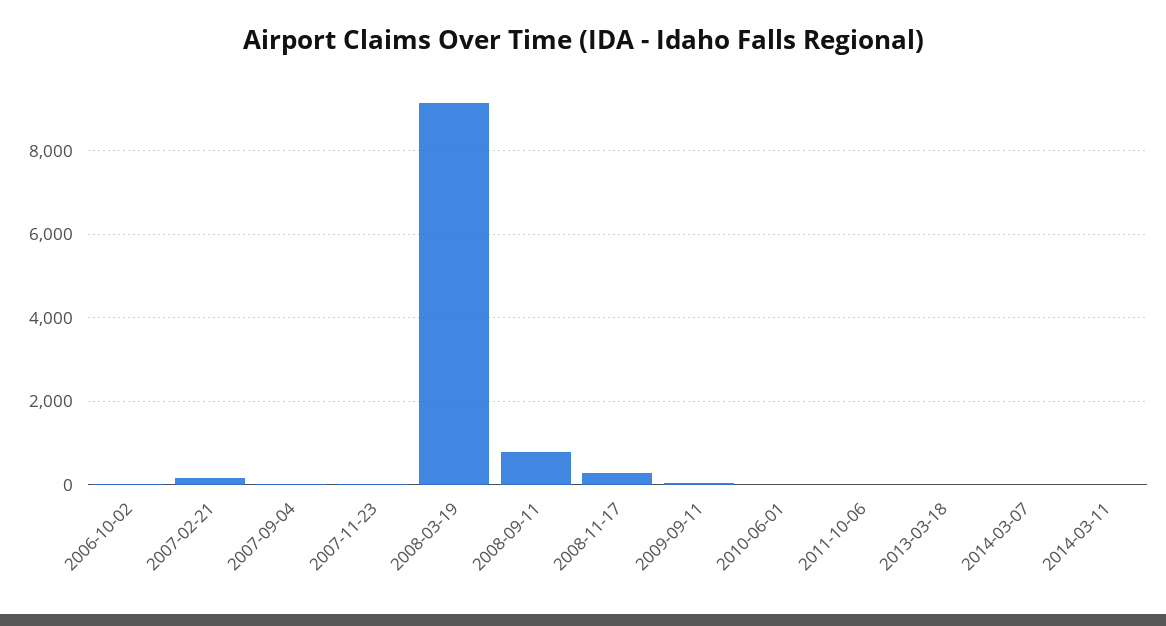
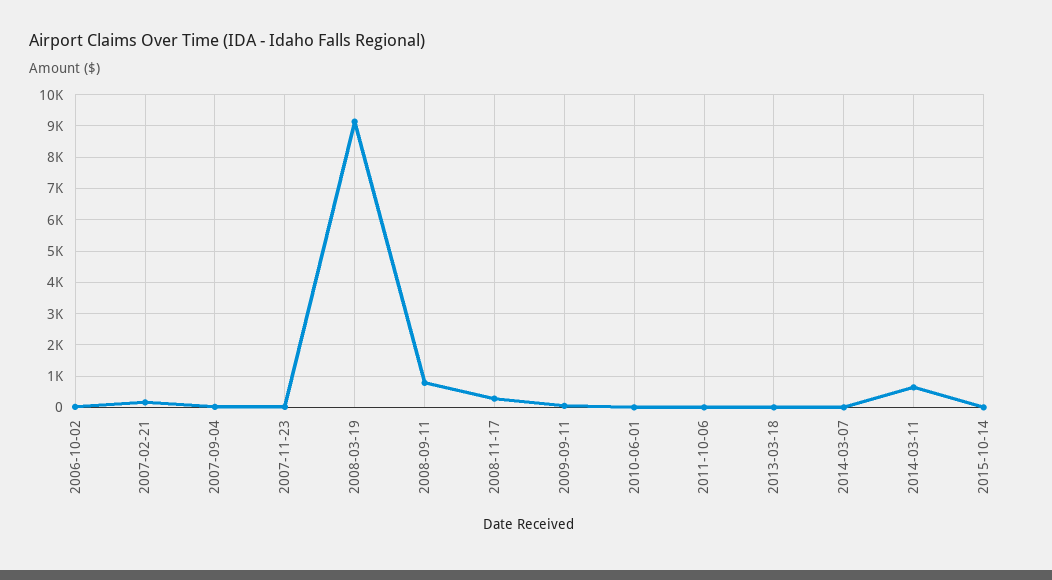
2014-03-11: 0 -> 600
2015-10-14: none -> 0

